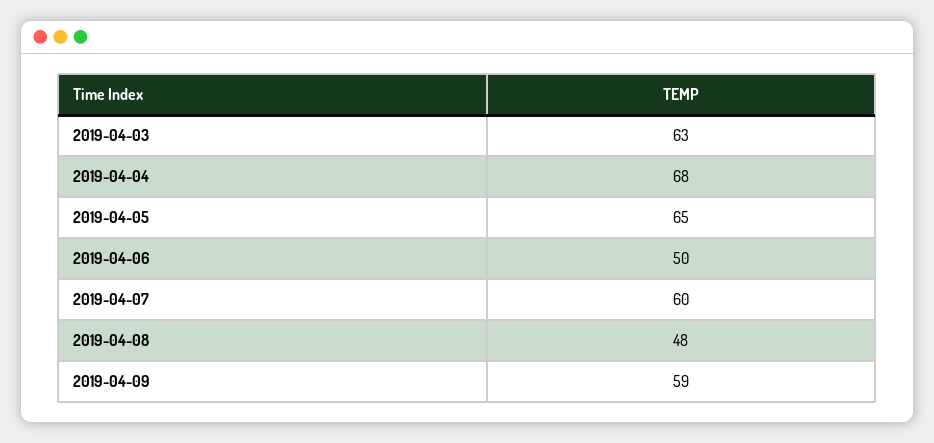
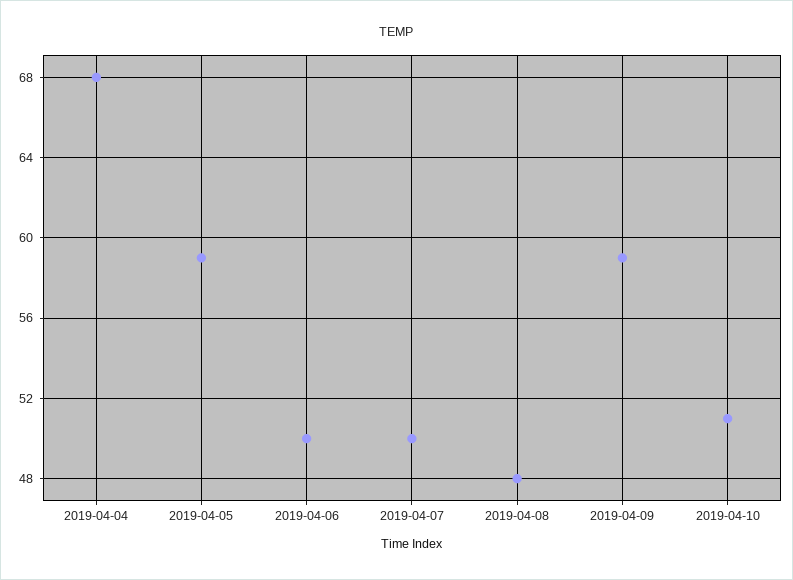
2019-04-03: 63 -> none
2019-04-05: 65 -> 59
2019-04-07: 60 -> 50
2019-04-10: none -> 51

